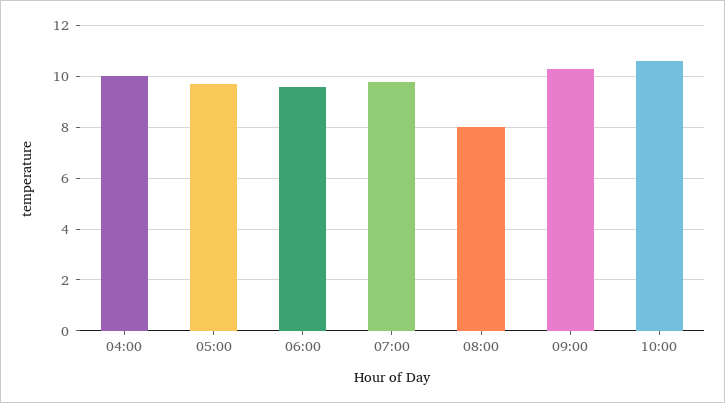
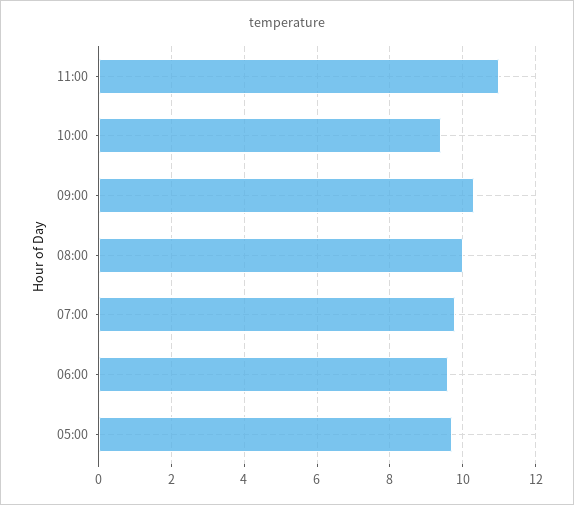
04:00: 10 -> none
08:00: 8 -> 10
10:00: 10.5 -> 9.5
11:00: none -> 11

